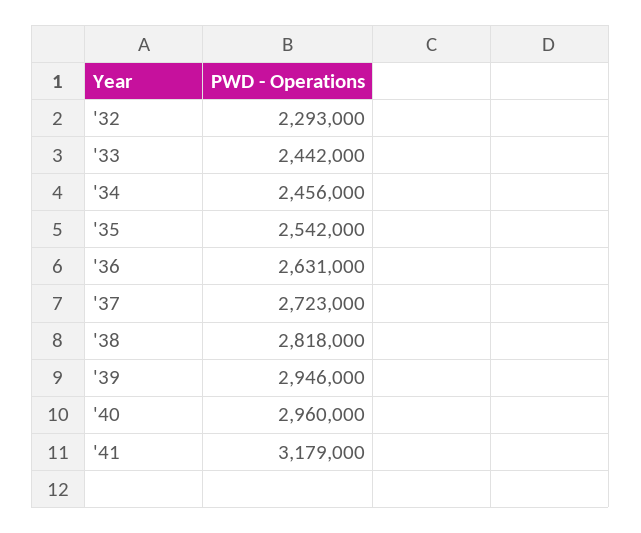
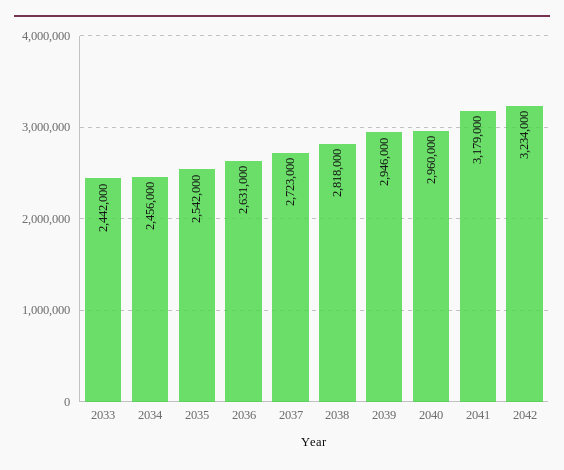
'32: 2293000 -> none
2042: none -> 3234000

